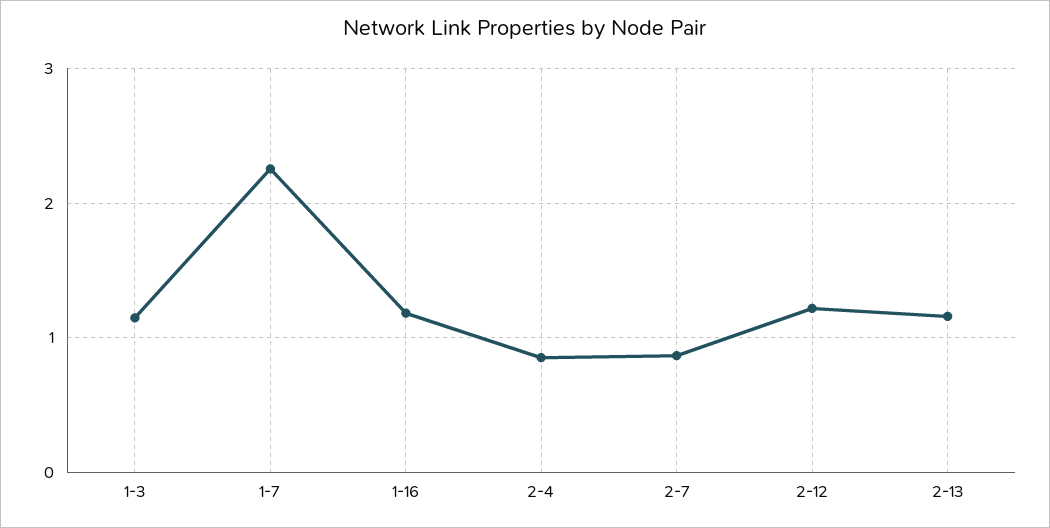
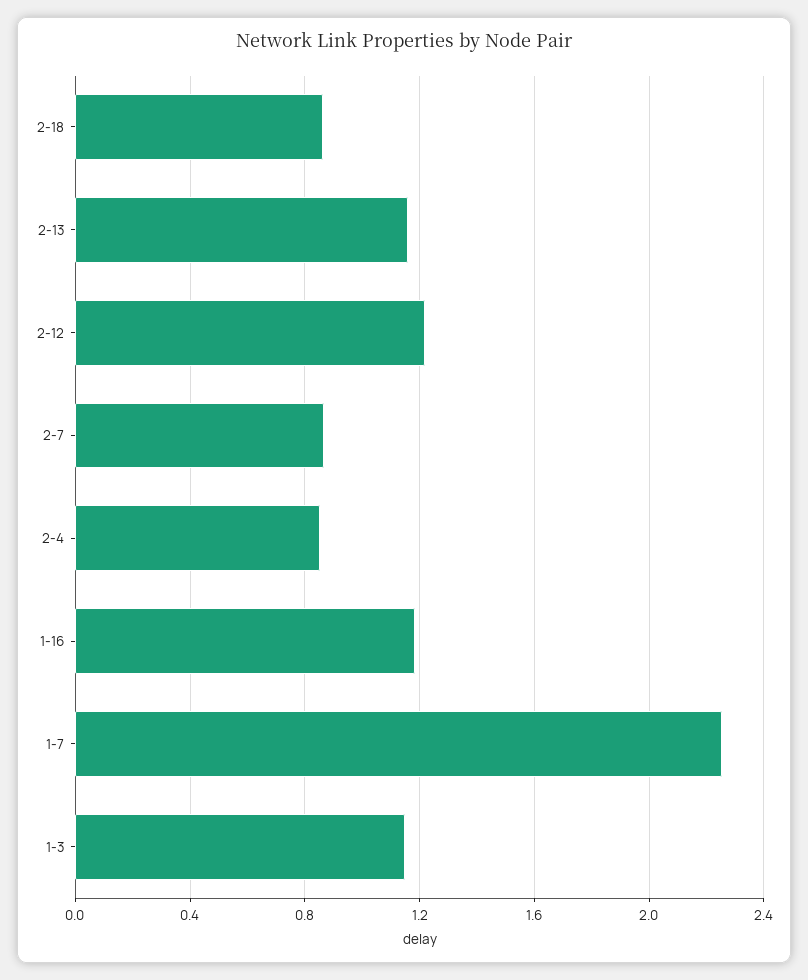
2-18: none -> 0.85

